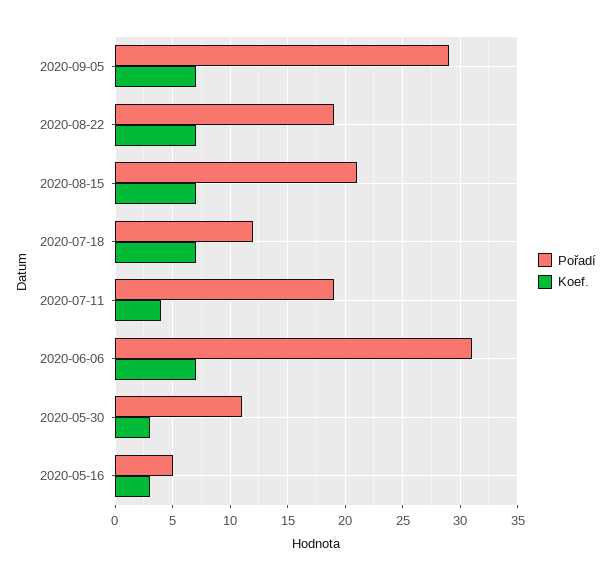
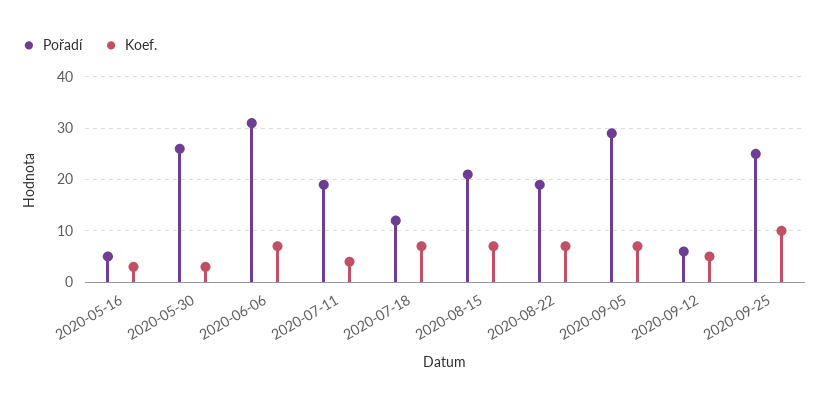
Pořadí, 2020-05-30: 11 -> 25
Pořadí, 2020-09-12: none -> 5
Koef., 2020-09-12: none -> 5
Pořadí, 2020-09-25: none -> 25
Koef., 2020-09-25: none -> 10

